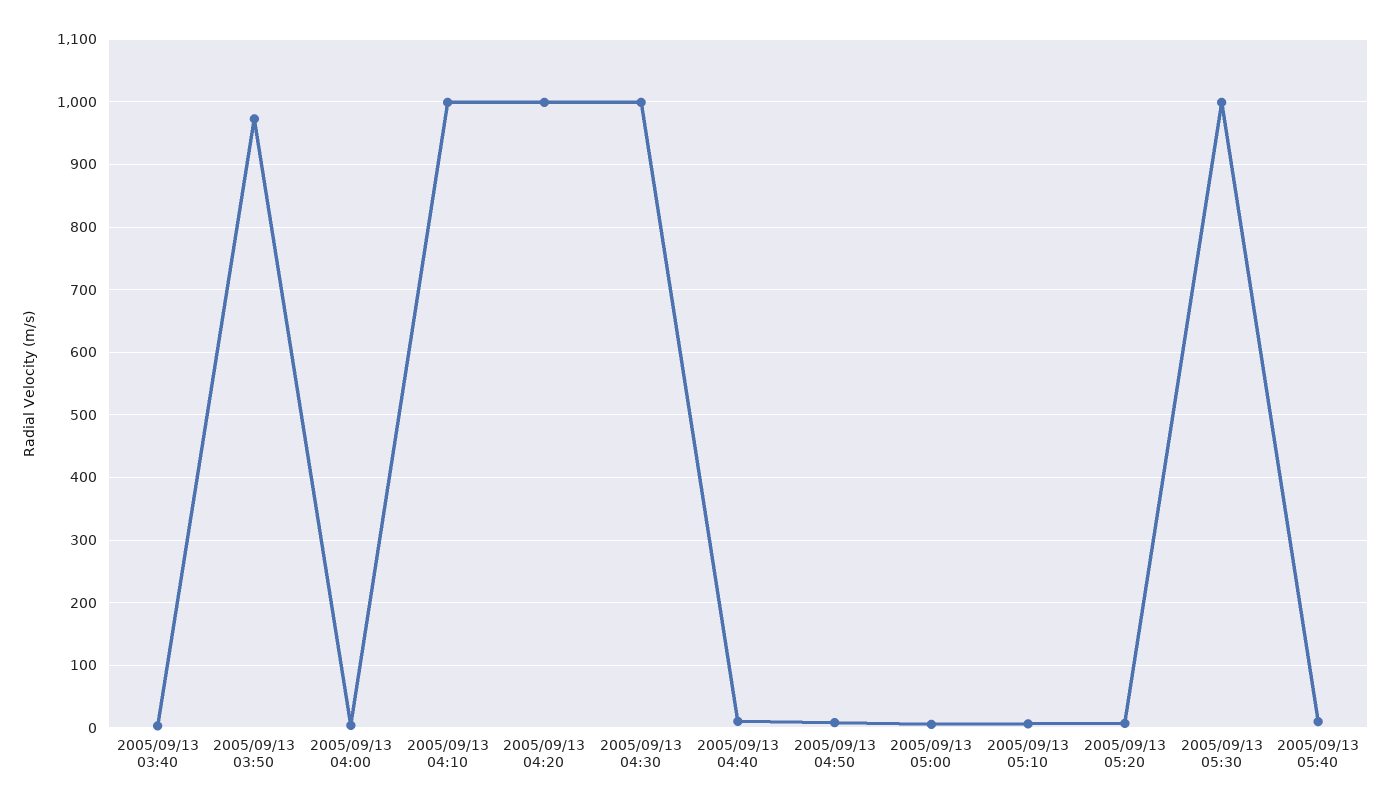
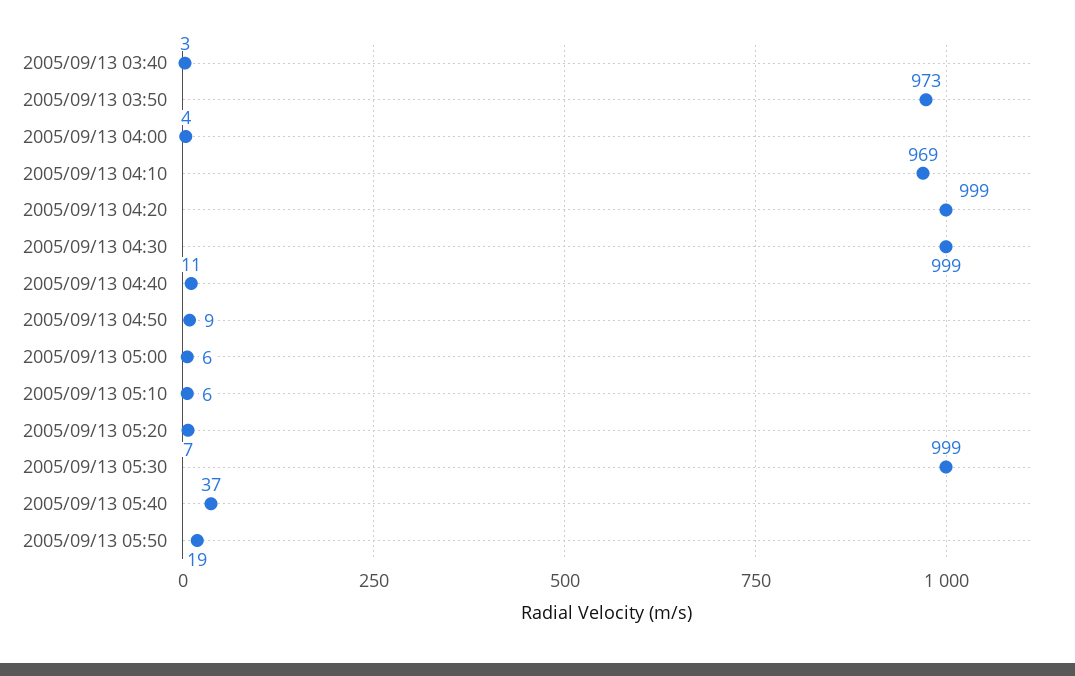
2005/09/13 04:10: 1000 -> 969
2005/09/13 05:40: 10 -> 37
2005/09/13 05:50: none -> 19

